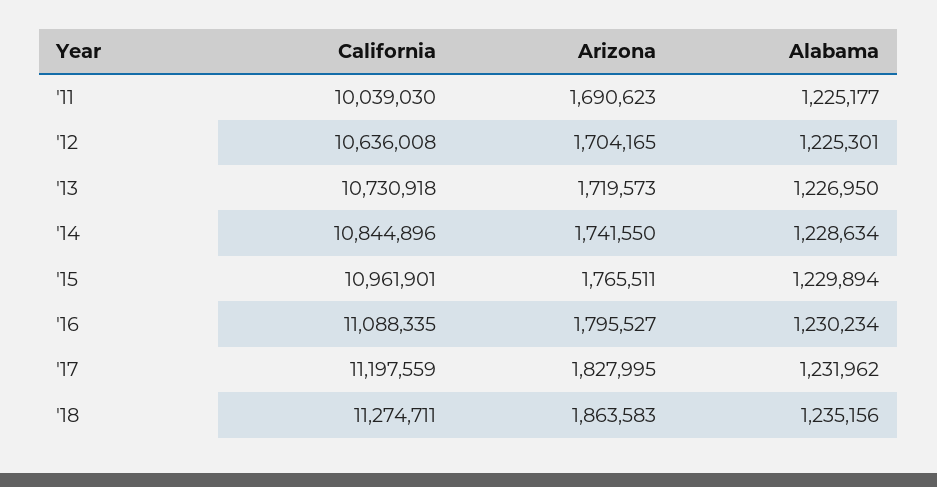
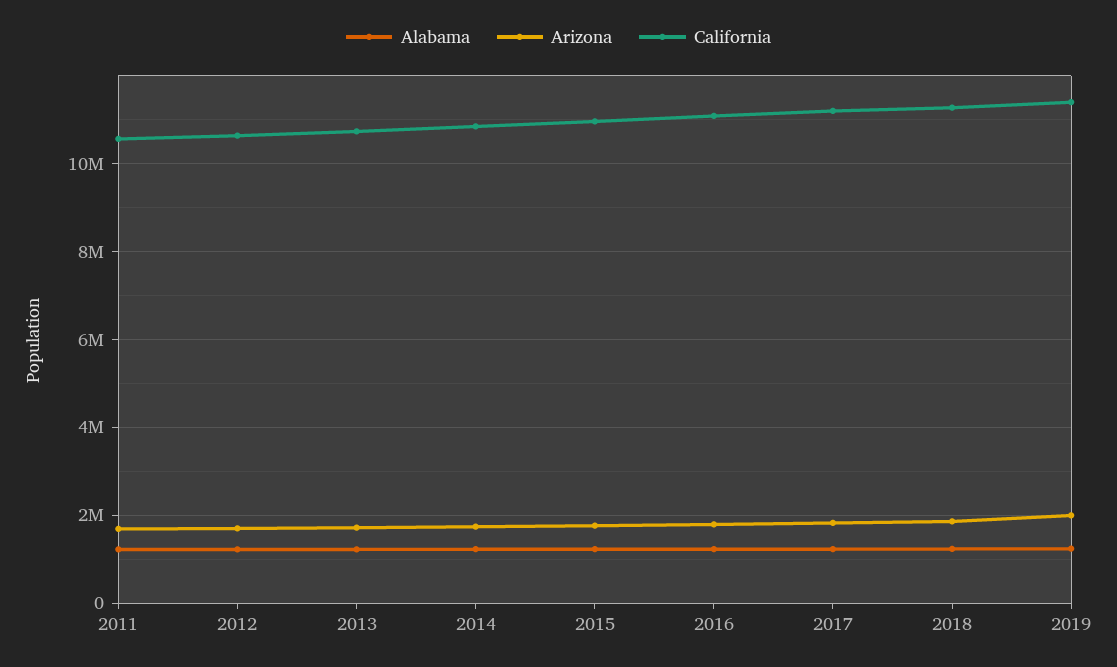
California, '11: 10039030 -> 10600000
Alabama, 2019: none -> 1200000
Arizona, 2019: none -> 2000000
California, 2019: none -> 11400000

